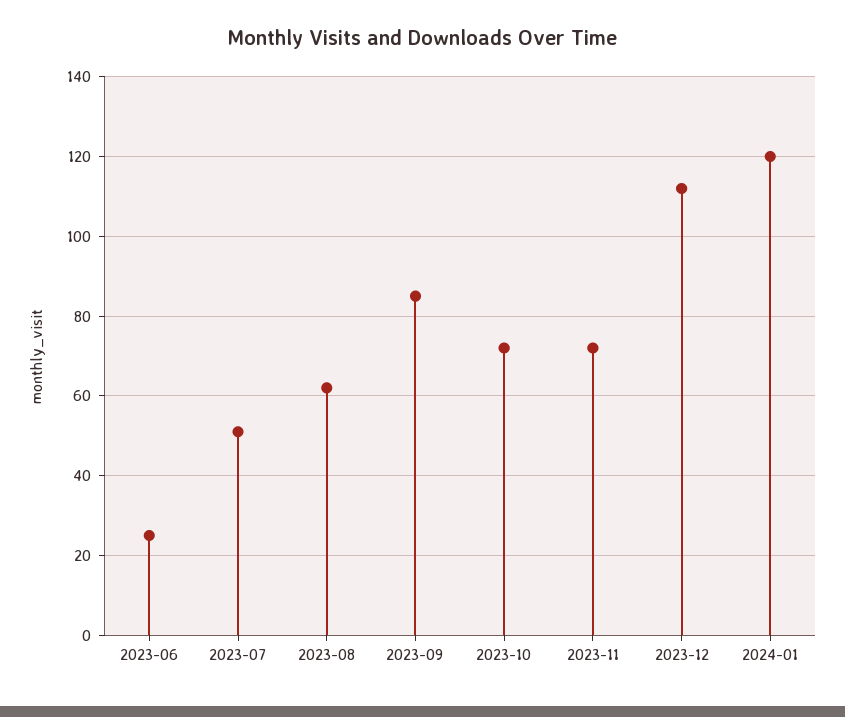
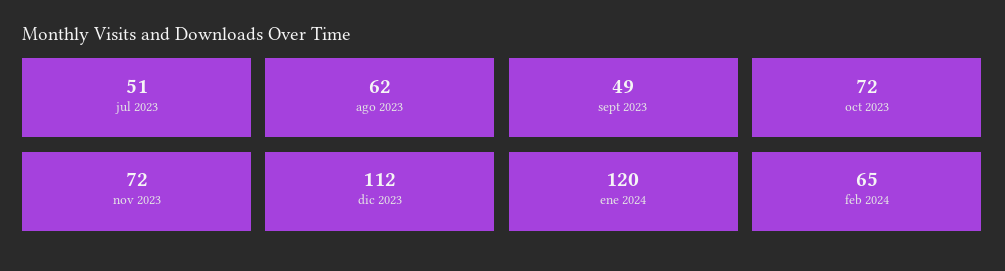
2023-06: 25 -> none
2023-09: 85 -> 49
feb 2024: none -> 65

